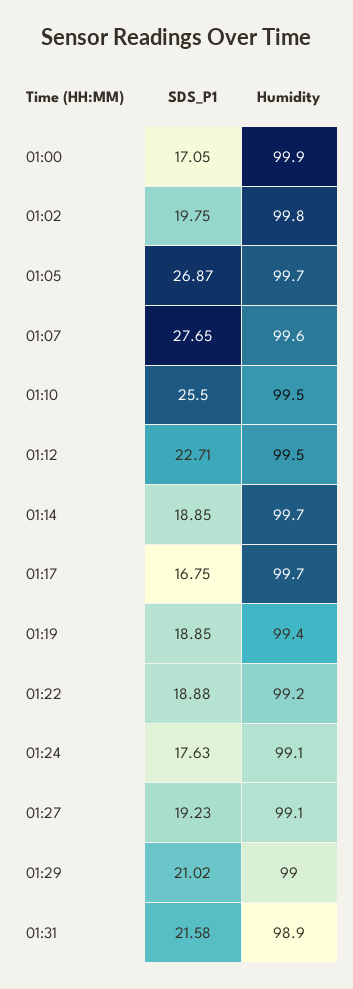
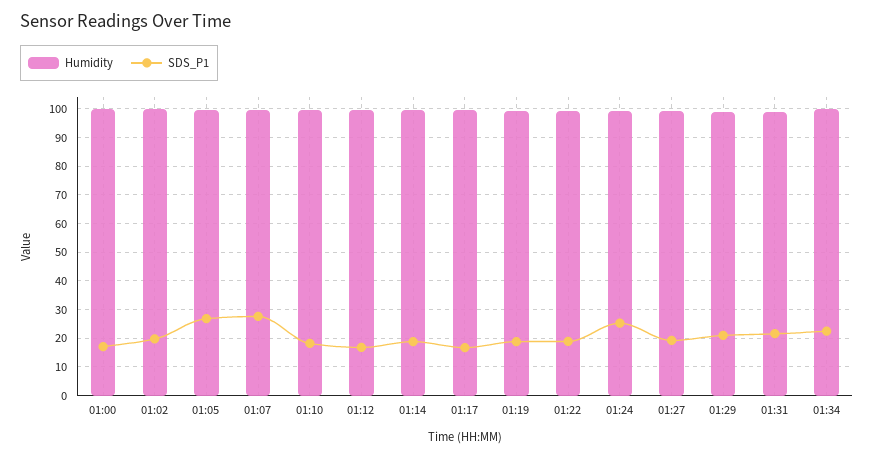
SDS_P1, 01:10: 25.5 -> 17.5
SDS_P1, 01:12: 22.71 -> 17.5
SDS_P1, 01:24: 17.63 -> 25
Humidity, 01:34: none -> 100
SDS_P1, 01:34: none -> 22.5

